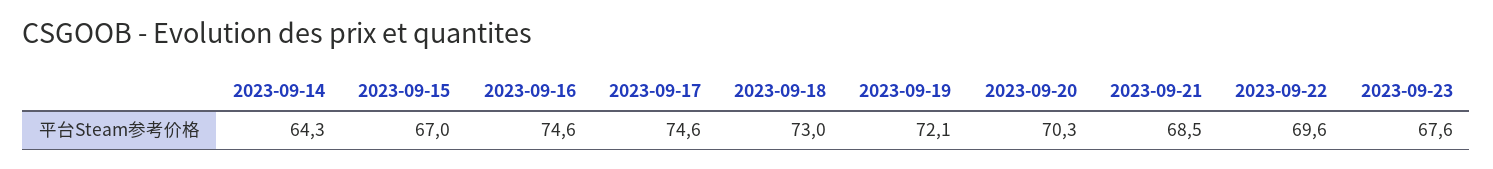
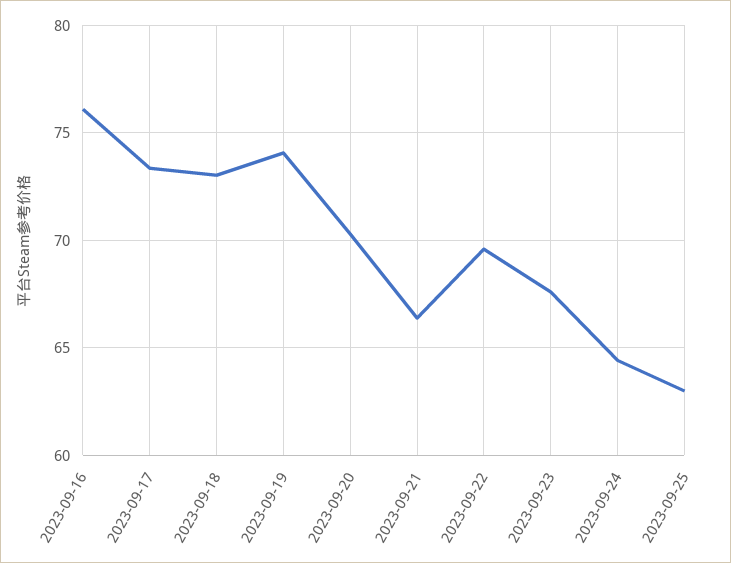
2023-09-14: 64.3 -> none
2023-09-15: 67 -> none
2023-09-16: 74.6 -> 76
2023-09-17: 74.6 -> 73.5
2023-09-19: 72.1 -> 74
2023-09-21: 68.5 -> 66.5
2023-09-24: none -> 64.5
2023-09-25: none -> 63

